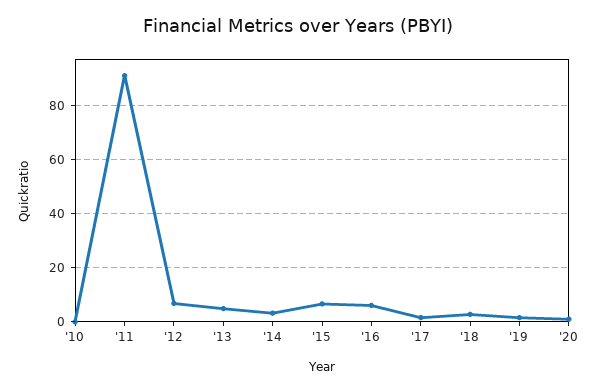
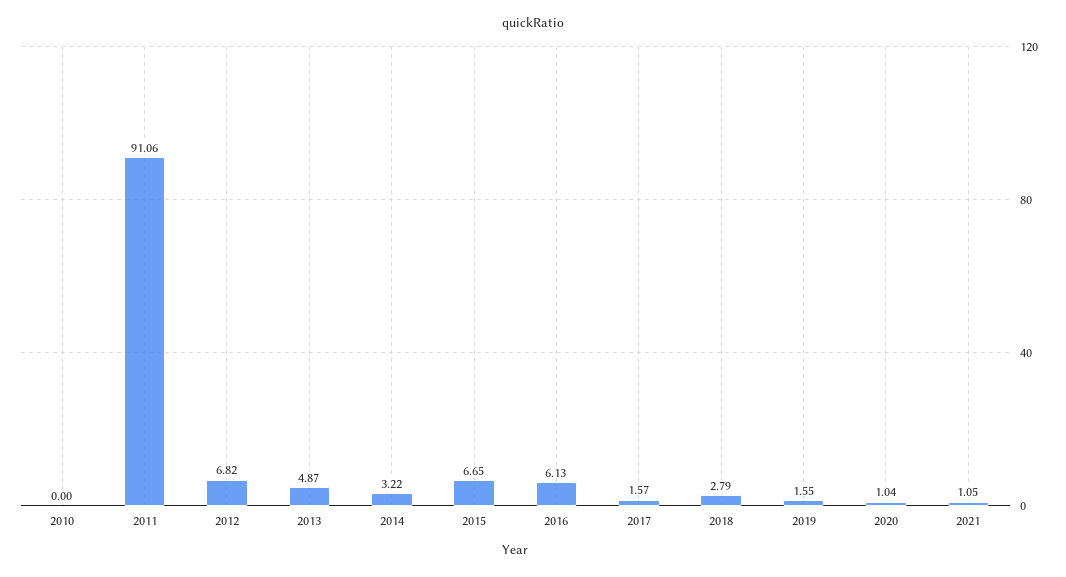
2021: none -> 1.05

